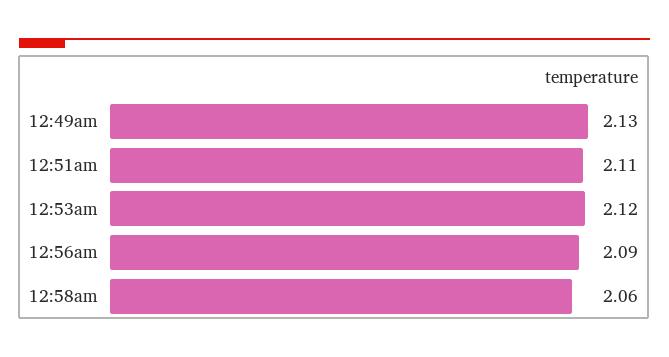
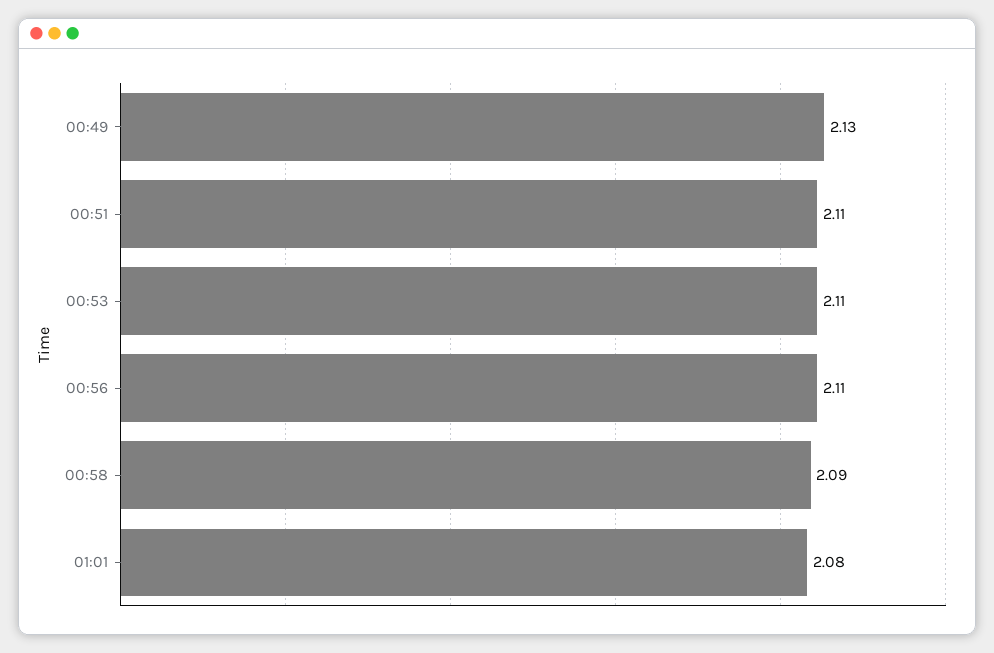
12:53am: 2.12 -> 2.11
12:56am: 2.09 -> 2.11
12:58am: 2.06 -> 2.09
01:01: none -> 2.08

